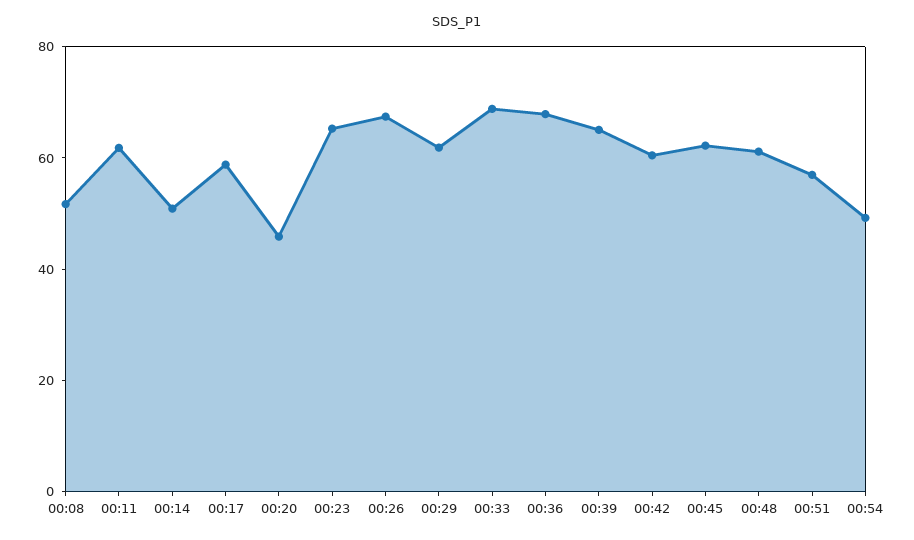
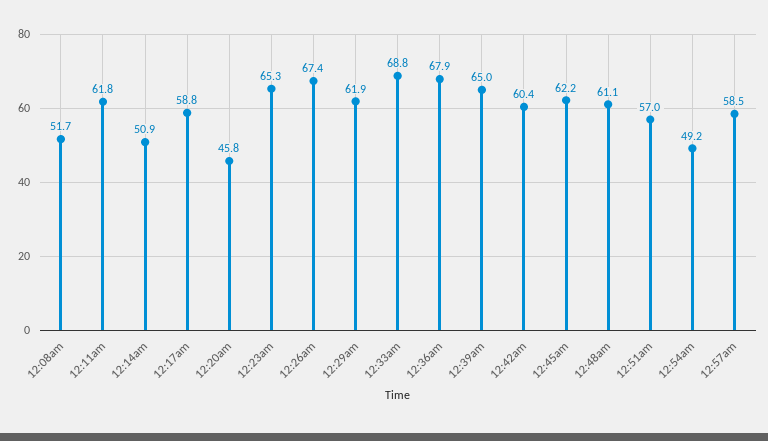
12:57am: none -> 58.5

